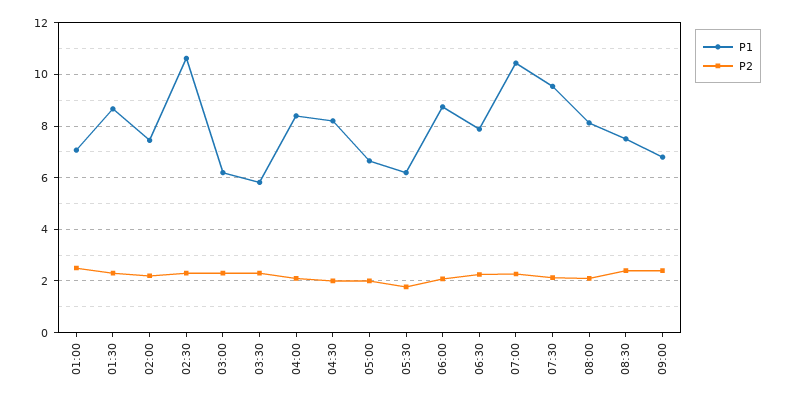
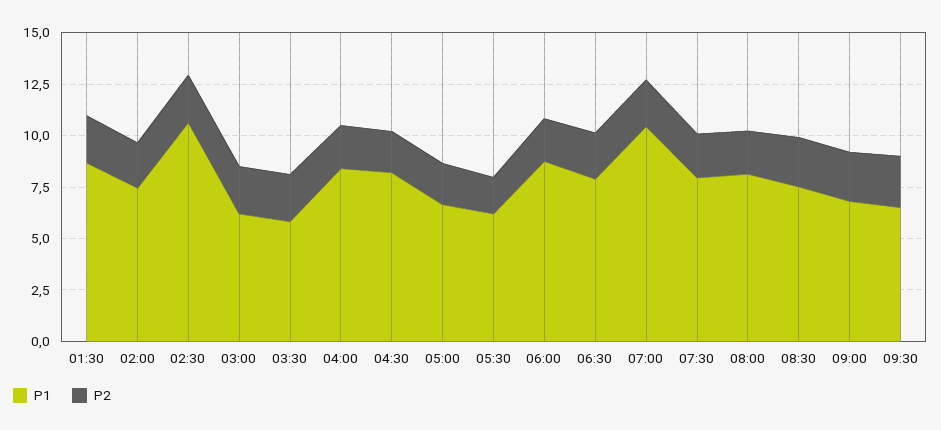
P1, 01:00: 7 -> none
P2, 01:00: 2.5 -> none
P1, 07:30: 9.5 -> 8
P1, 09:30: none -> 6.5
P2, 09:30: none -> 2.5

